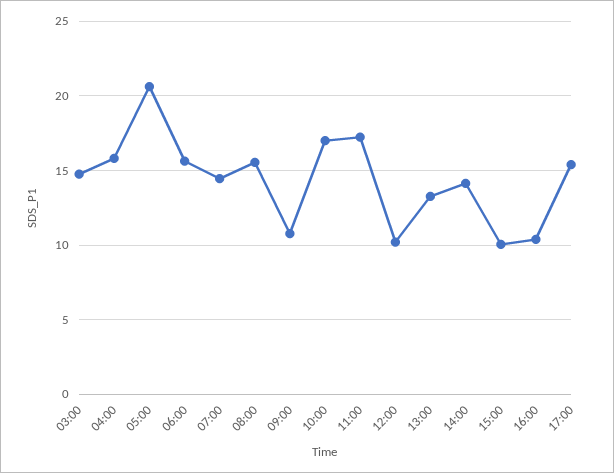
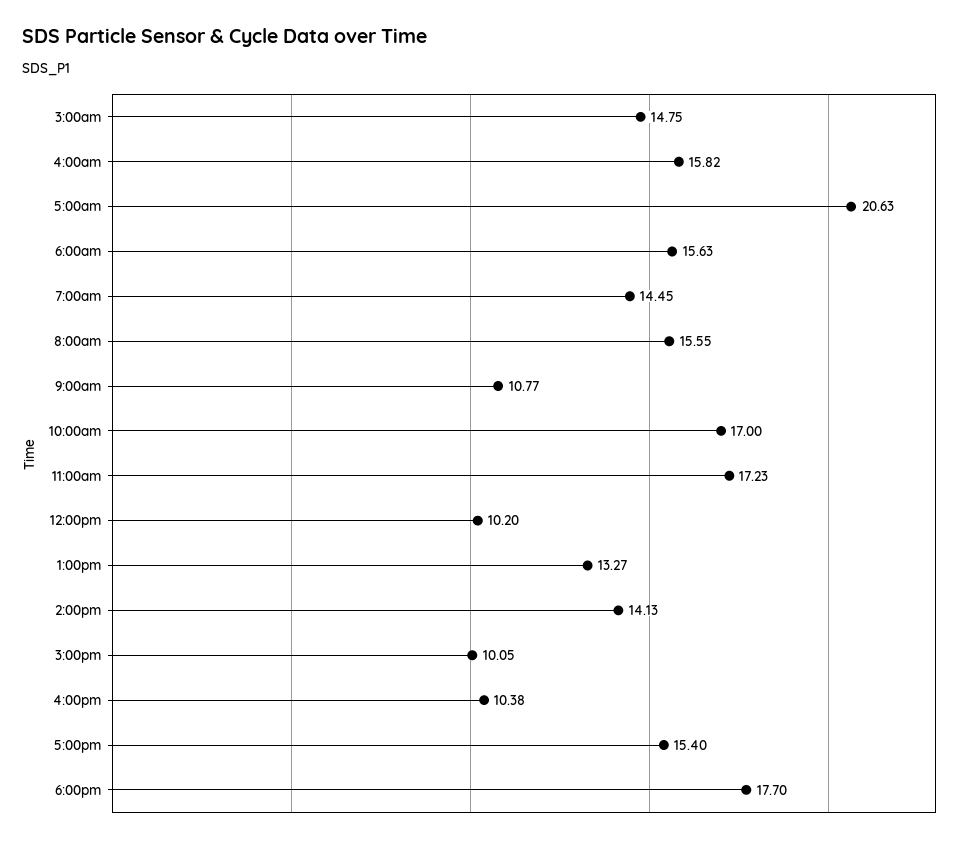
6:00pm: none -> 17.7

